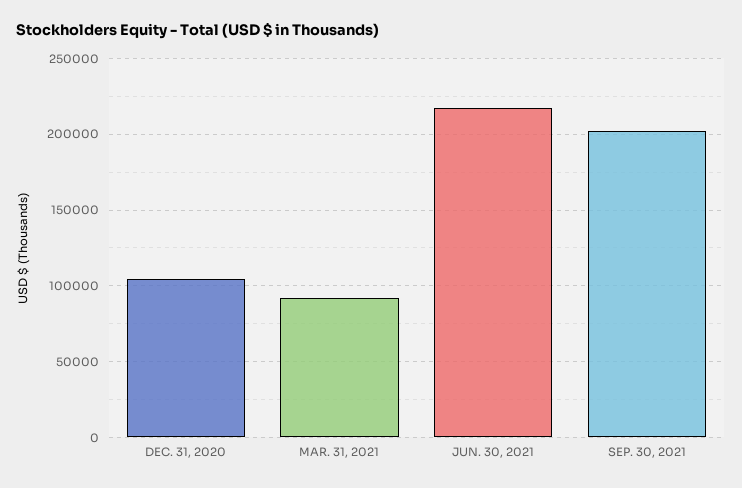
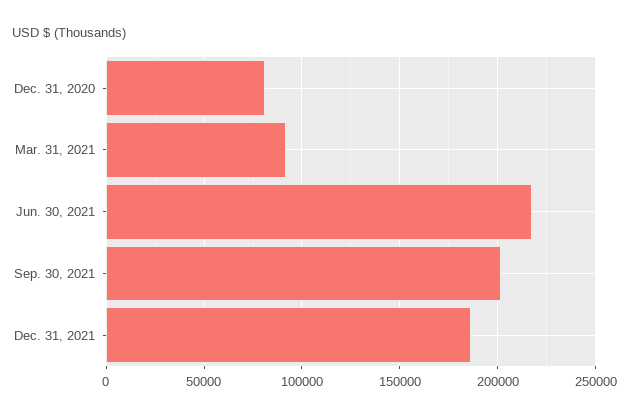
DEC. 31, 2020: 105000 -> 80000
Dec. 31, 2021: none -> 185000

